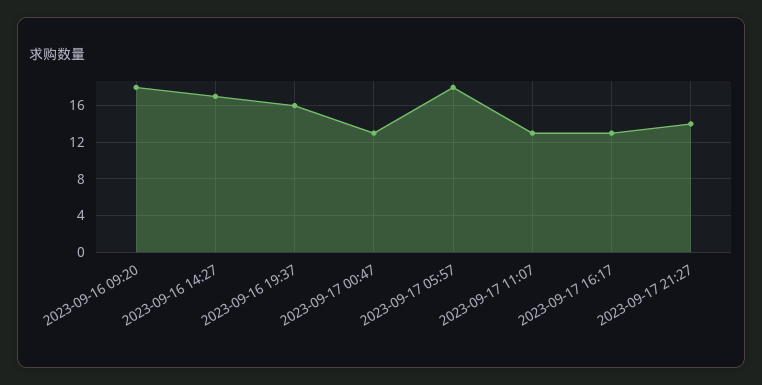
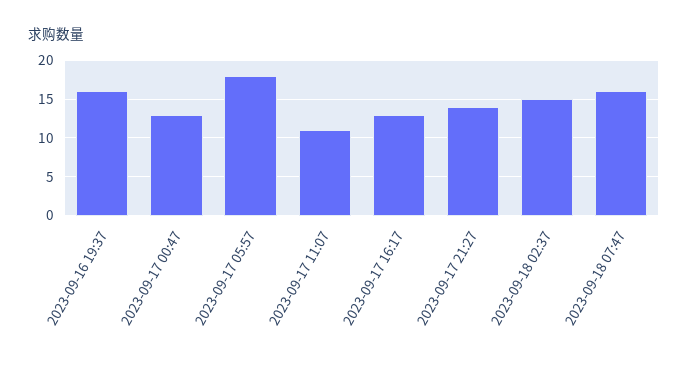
2023-09-16 09:20: 18 -> none
2023-09-16 14:27: 17 -> none
2023-09-17 11:07: 13 -> 11
2023-09-18 02:37: none -> 15
2023-09-18 07:47: none -> 16

